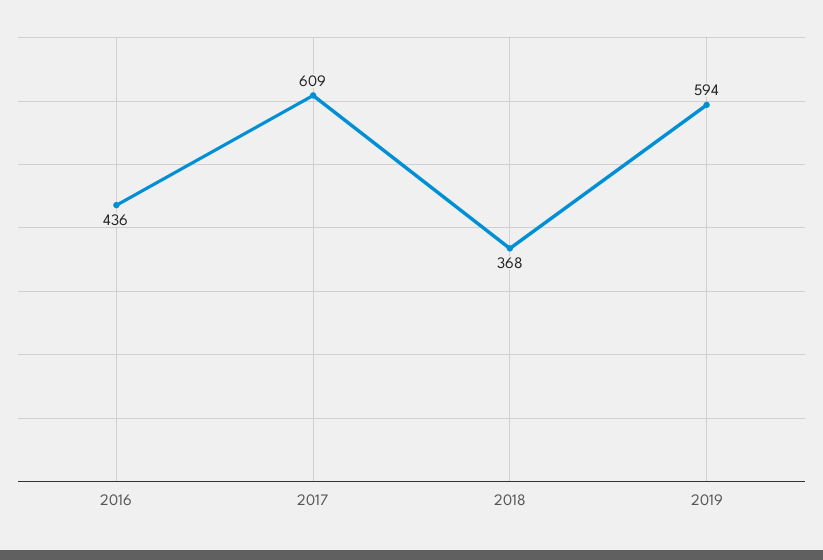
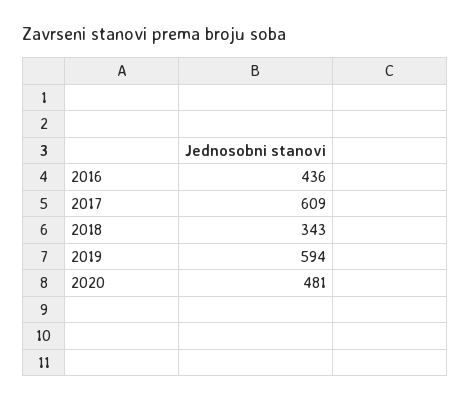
2018: 368 -> 343
2020: none -> 481

